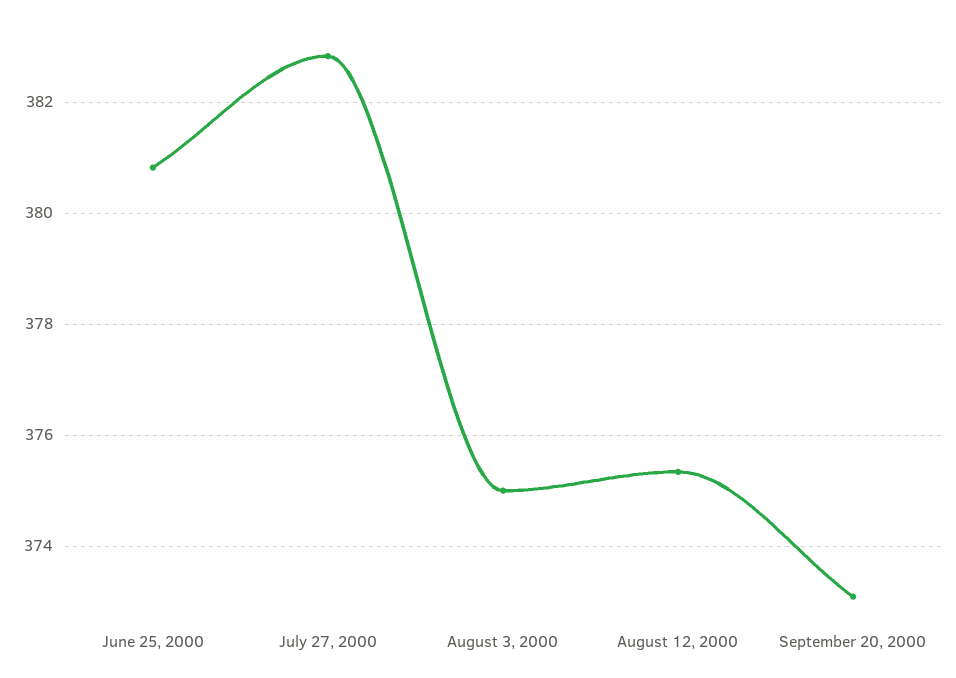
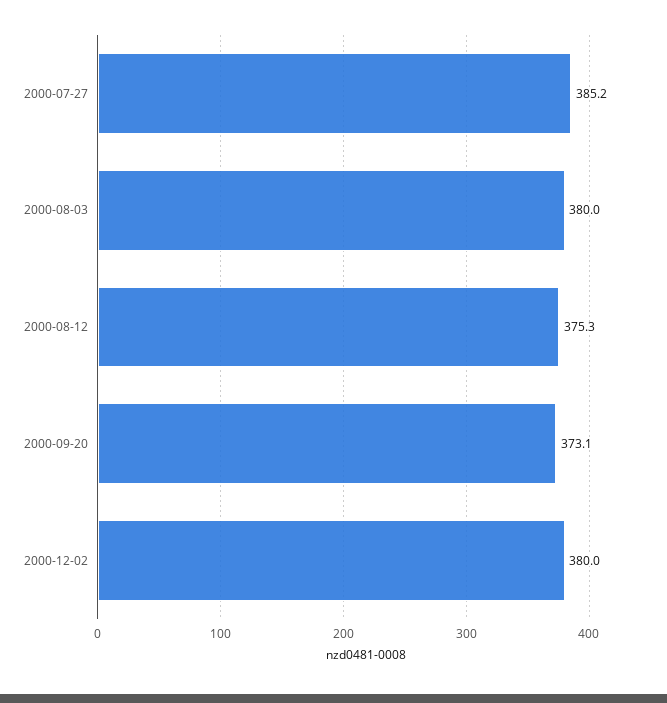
June 25, 2000: 380.8 -> none
July 27, 2000: 382.8 -> 385.2
August 3, 2000: 375 -> 380
2000-12-02: none -> 380

